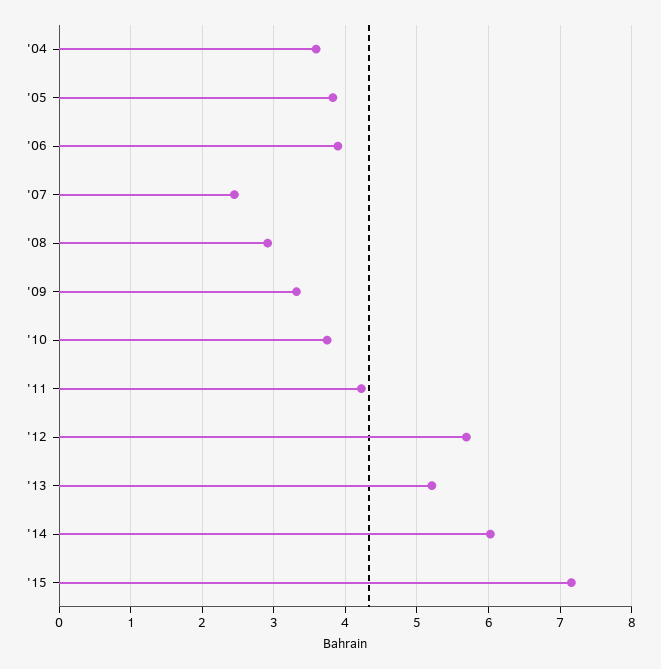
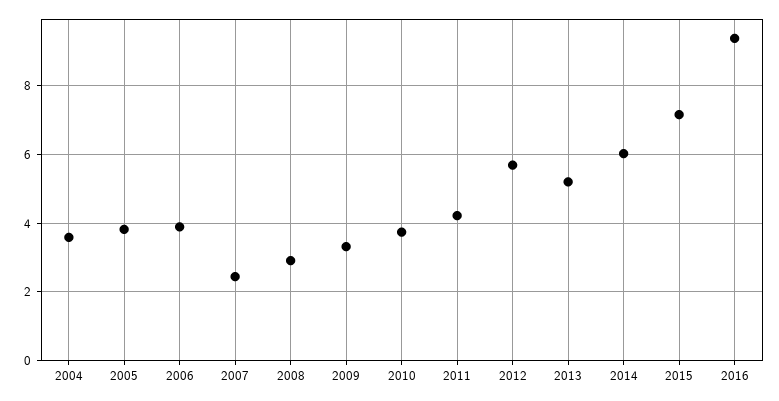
2016: none -> 9.4

